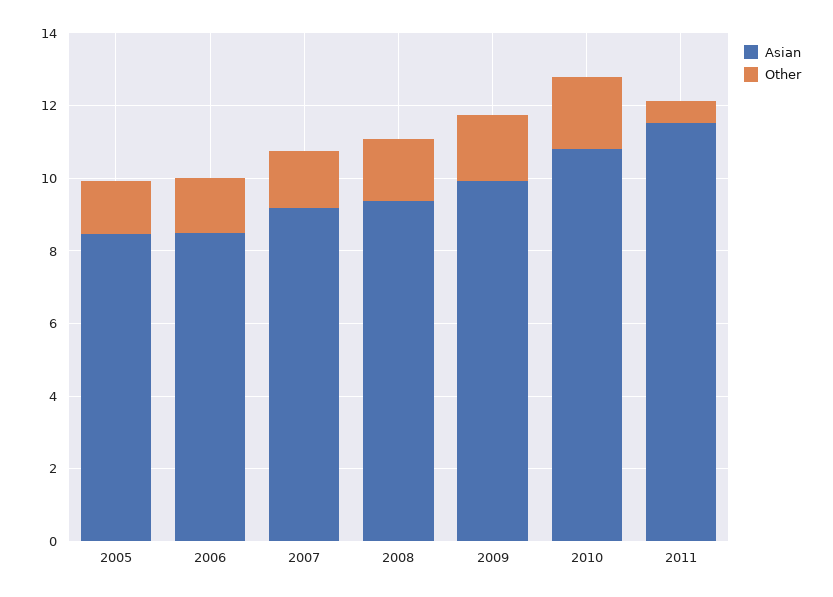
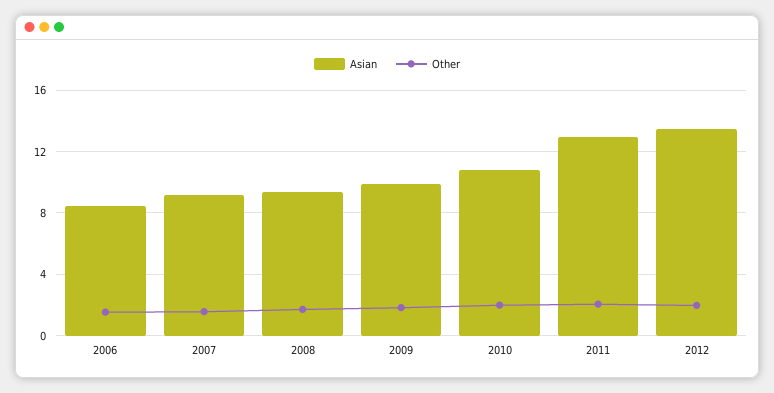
Asian, 2005: 8.5 -> none
Other, 2005: 1.5 -> none
Asian, 2011: 11.5 -> 13
Other, 2011: 0.5 -> 2
Asian, 2012: none -> 13.5
Other, 2012: none -> 2

